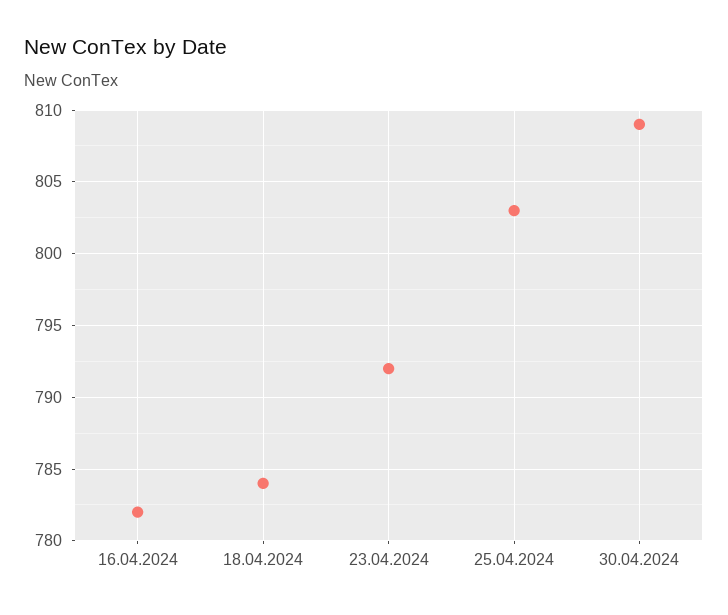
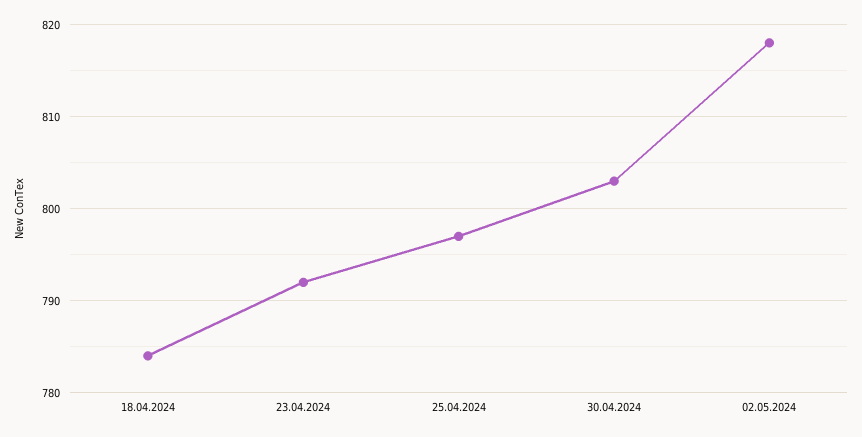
16.04.2024: 782 -> none
25.04.2024: 803 -> 797
30.04.2024: 809 -> 803
02.05.2024: none -> 818

